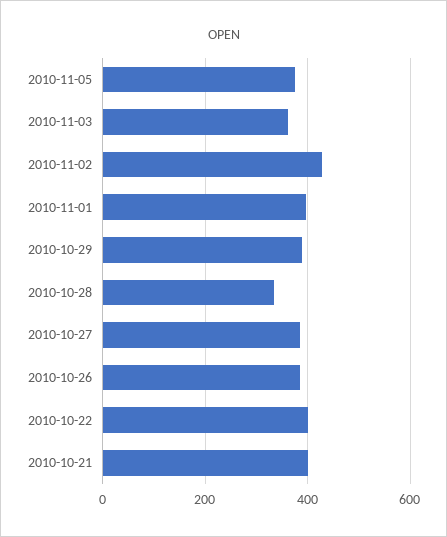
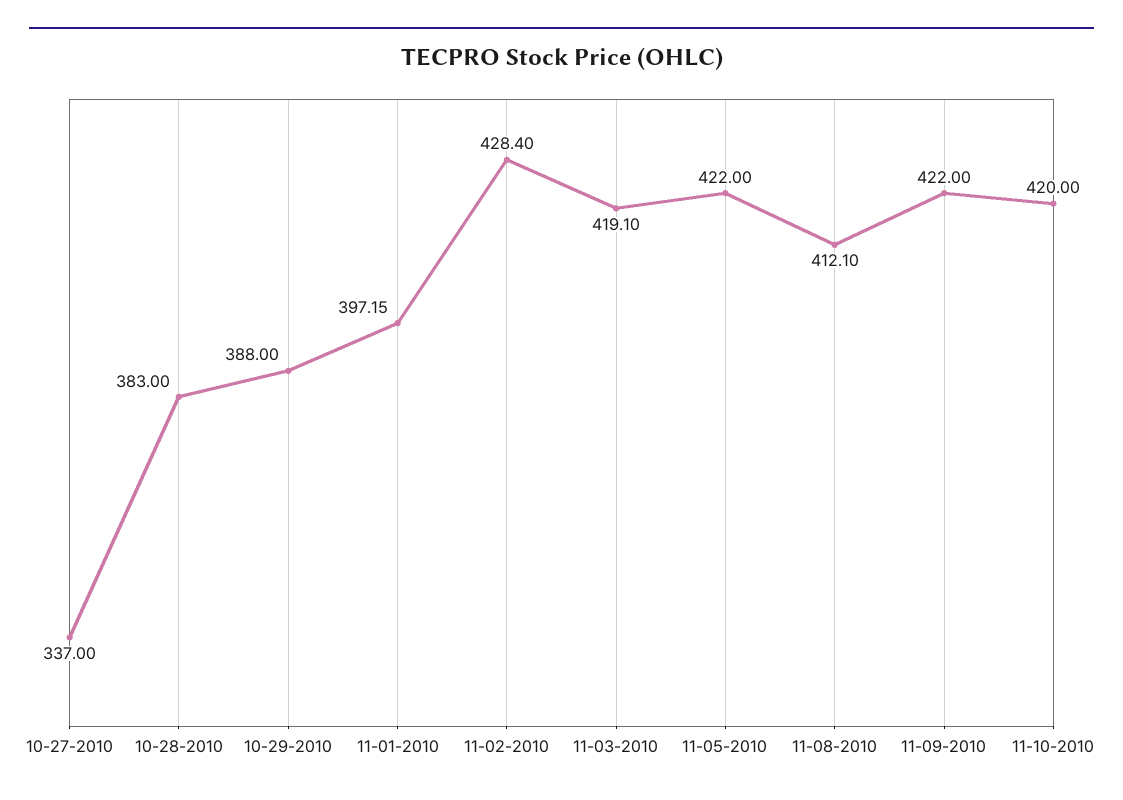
2010-11-05: 380 -> 422
2010-11-03: 360 -> 419.1
2010-10-28: 340 -> 383
2010-10-27: 380 -> 337
2010-10-26: 380 -> none
2010-10-22: 400 -> none
2010-10-21: 400 -> none
11-08-2010: none -> 412.1
11-09-2010: none -> 422
11-10-2010: none -> 420

